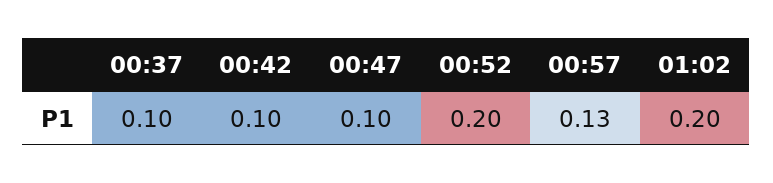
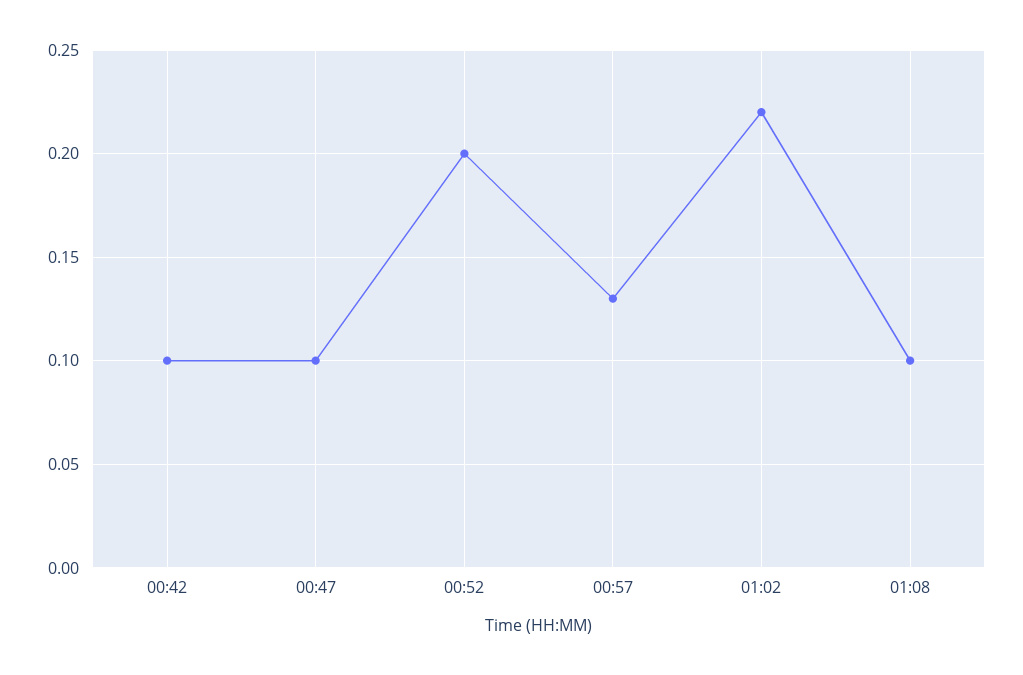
00:37: 0.1 -> none
01:02: 0.2 -> 0.22
01:08: none -> 0.1

